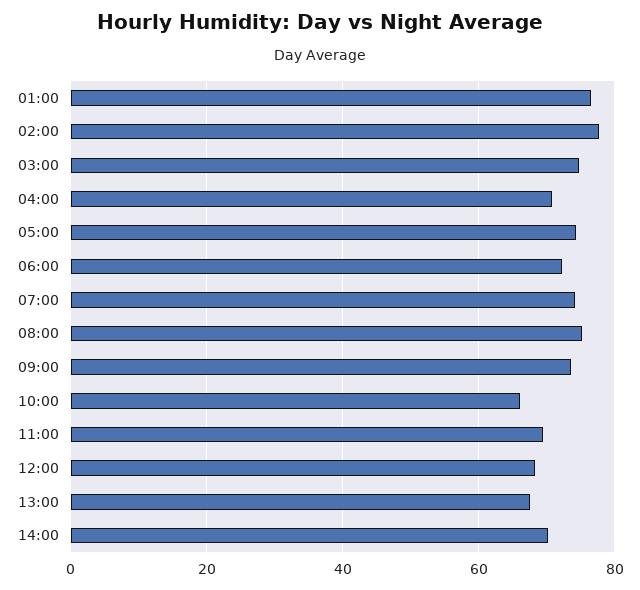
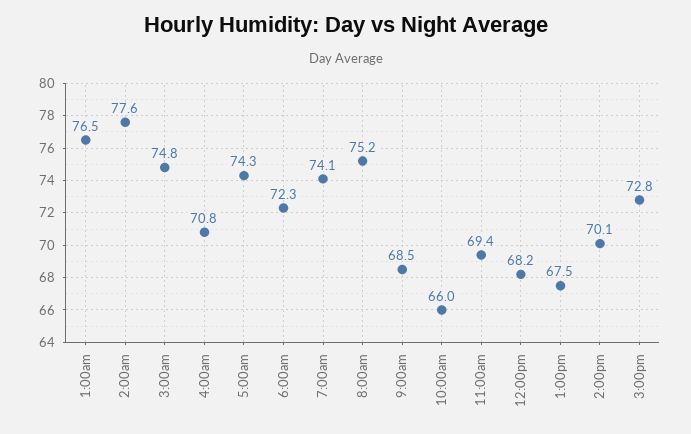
09:00: 74 -> 68.5
3:00pm: none -> 72.8

